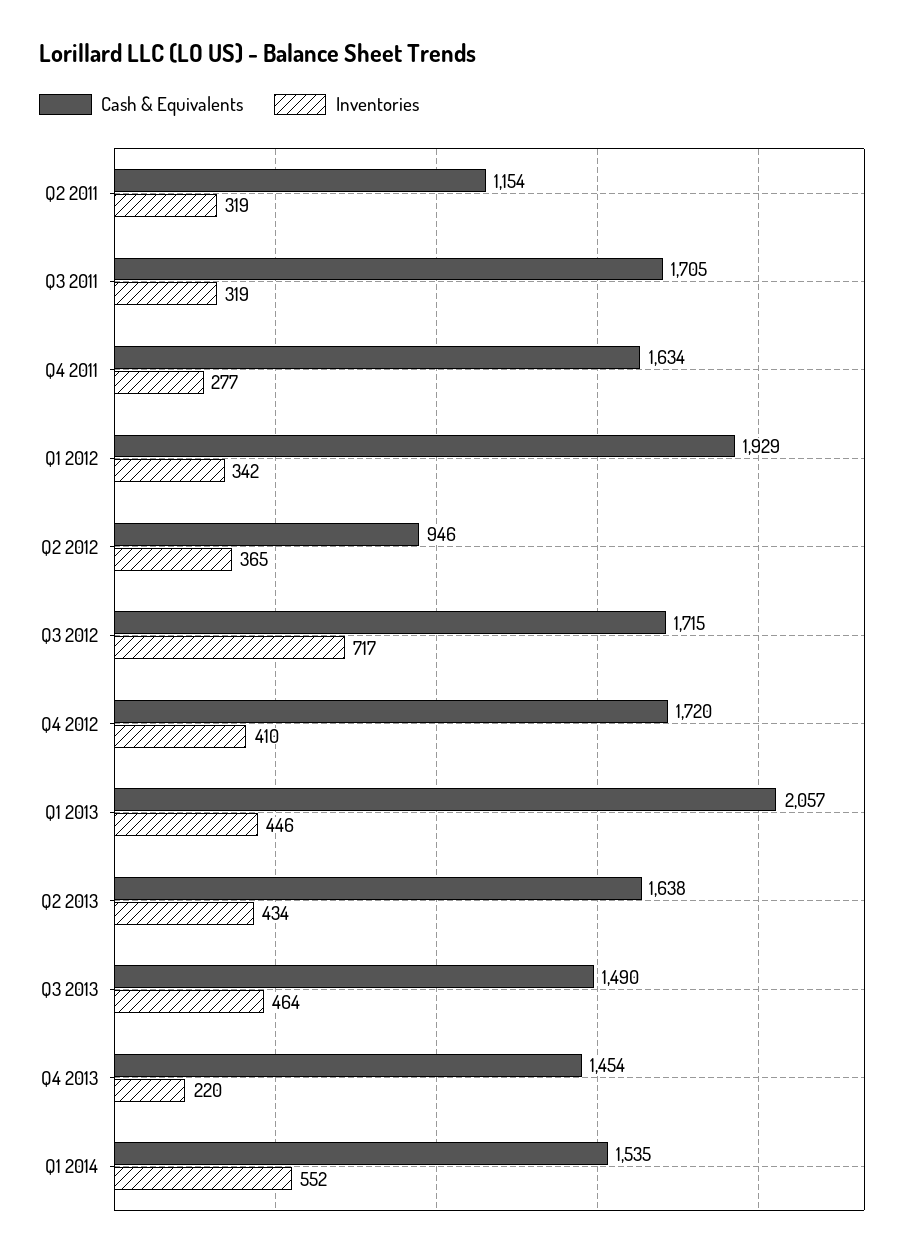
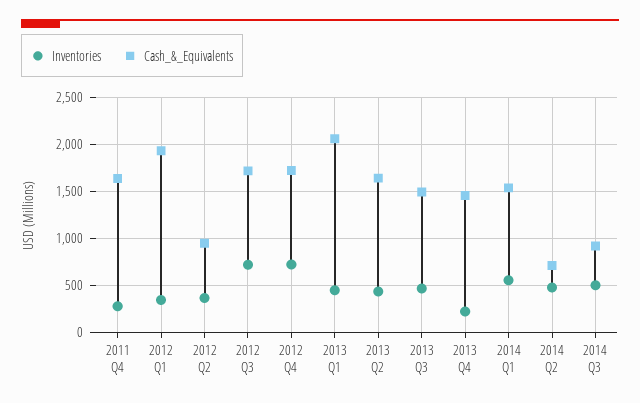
Cash & Equivalents, Q2 2011: 1154 -> none
Inventories, Q2 2011: 319 -> none
Cash & Equivalents, Q3 2011: 1705 -> none
Inventories, Q3 2011: 319 -> none
Inventories, Q4 2012: 410 -> 700
Inventories, 2014 Q2: none -> 500
Cash & Equivalents, 2014 Q2: none -> 700
Inventories, 2014 Q3: none -> 500
Cash & Equivalents, 2014 Q3: none -> 900

